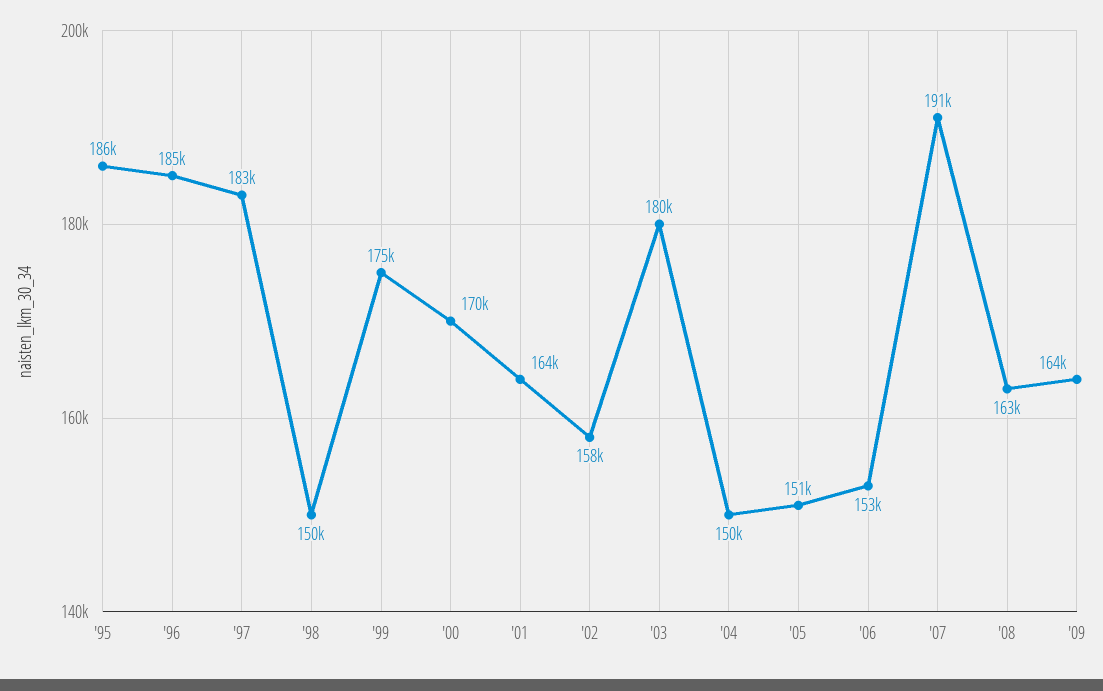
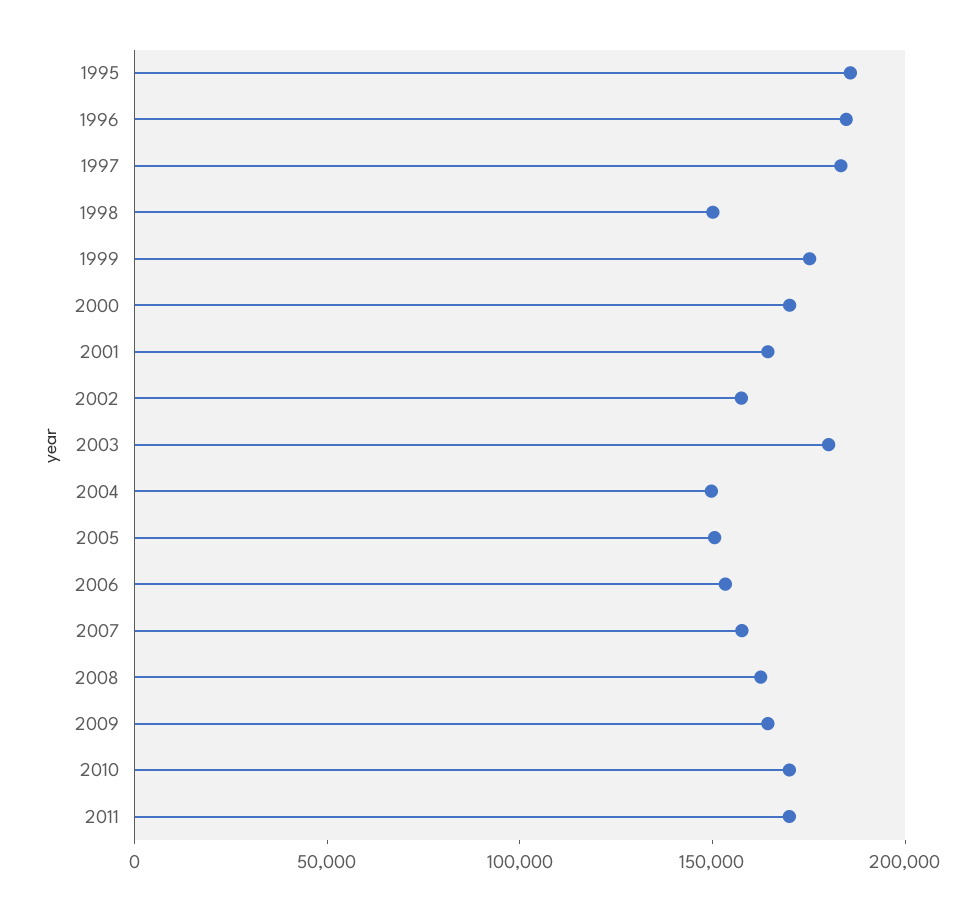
'07: 191000 -> 160000
2010: none -> 170000
2011: none -> 170000

